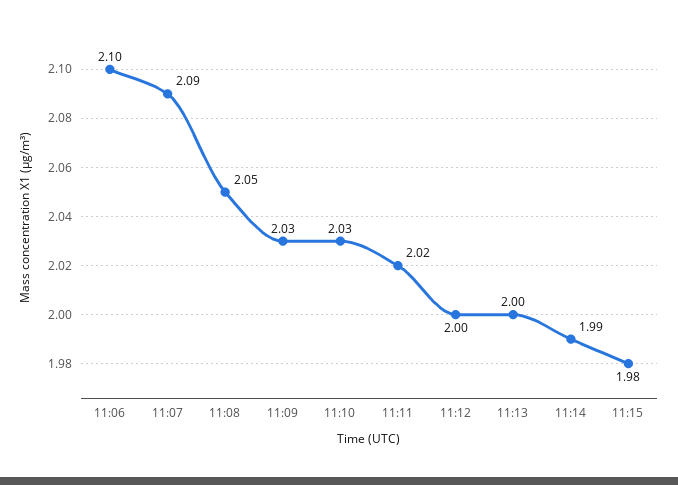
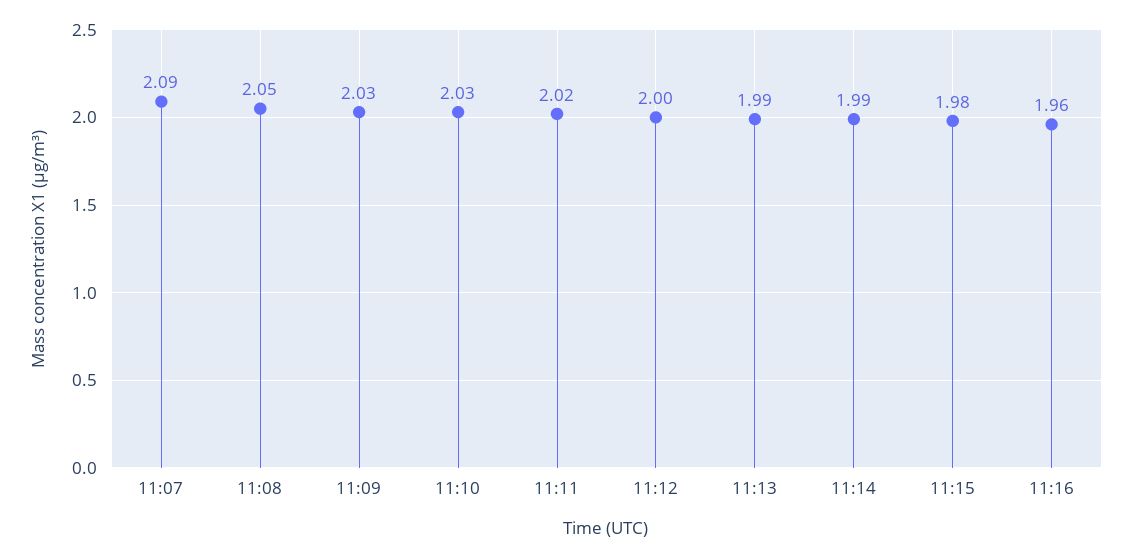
11:06: 2.1 -> none
11:13: 2 -> 1.99
11:16: none -> 1.96

